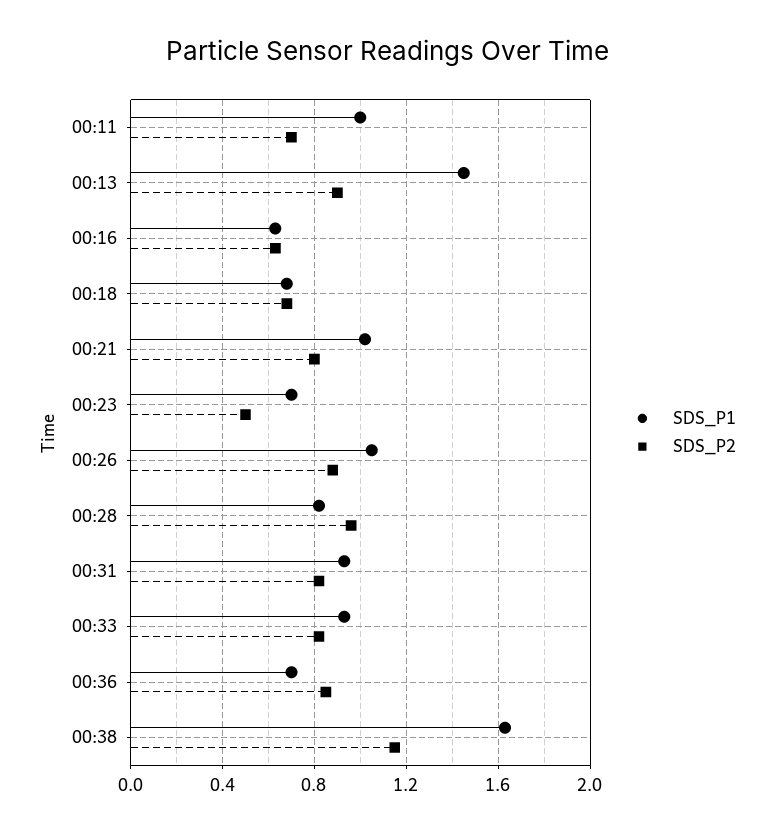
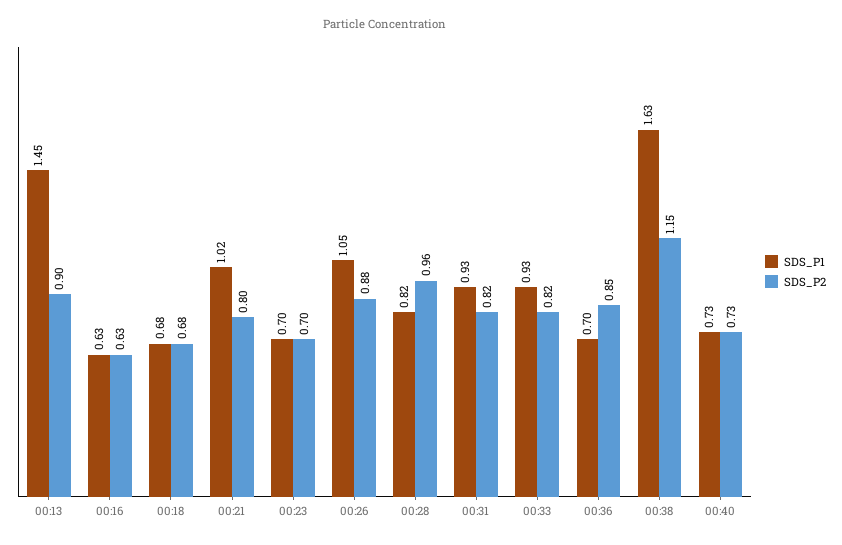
SDS_P1, 00:11: 1 -> none
SDS_P2, 00:11: 0.7 -> none
SDS_P2, 00:23: 0.5 -> 0.7
SDS_P1, 00:40: none -> 0.73
SDS_P2, 00:40: none -> 0.73

